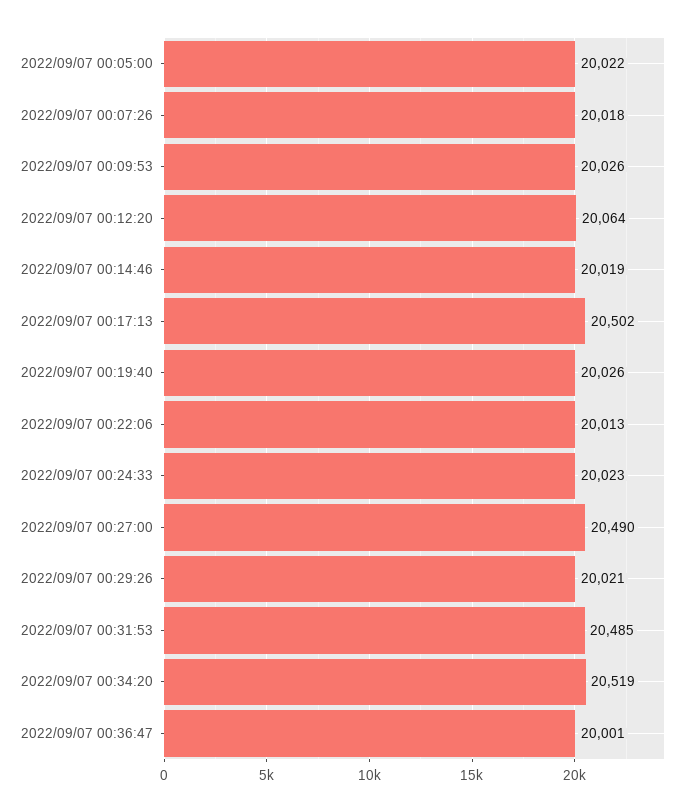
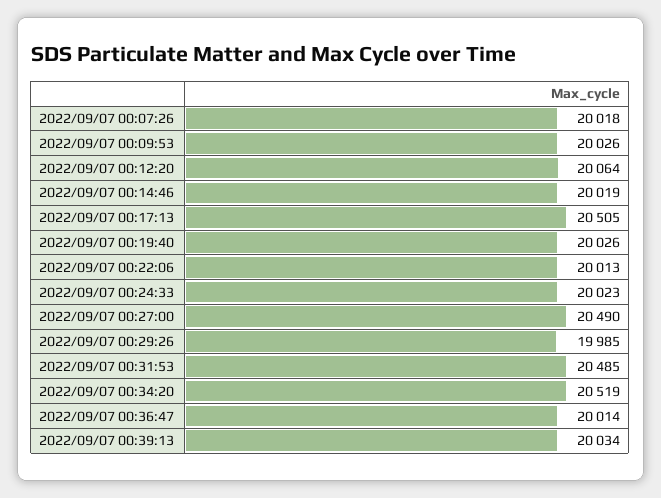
2022/09/07 00:05:00: 20022 -> none
2022/09/07 00:17:13: 20502 -> 20505
2022/09/07 00:29:26: 20021 -> 19985
2022/09/07 00:36:47: 20001 -> 20014
2022/09/07 00:39:13: none -> 20034

